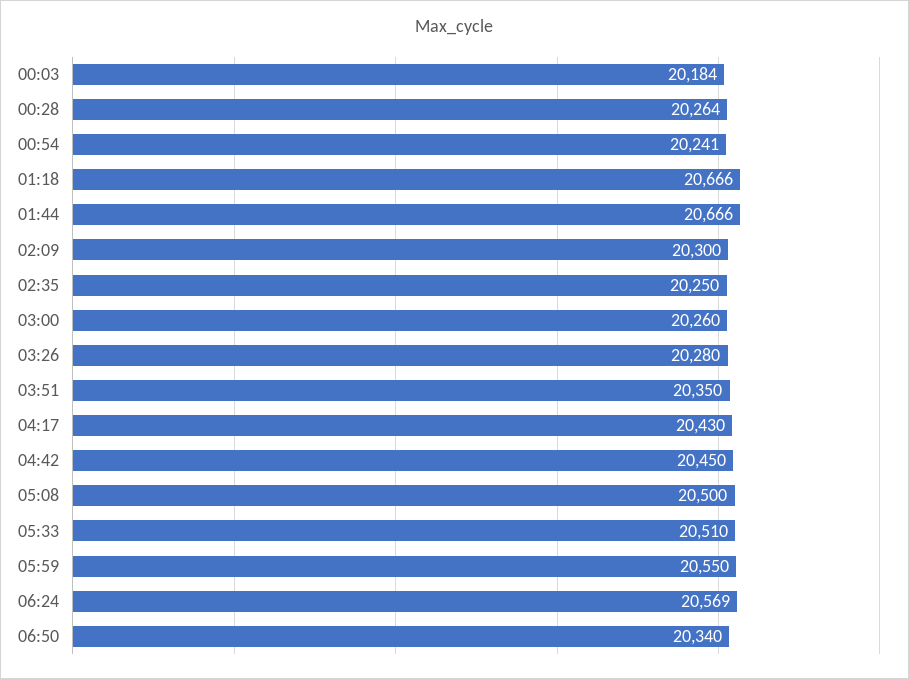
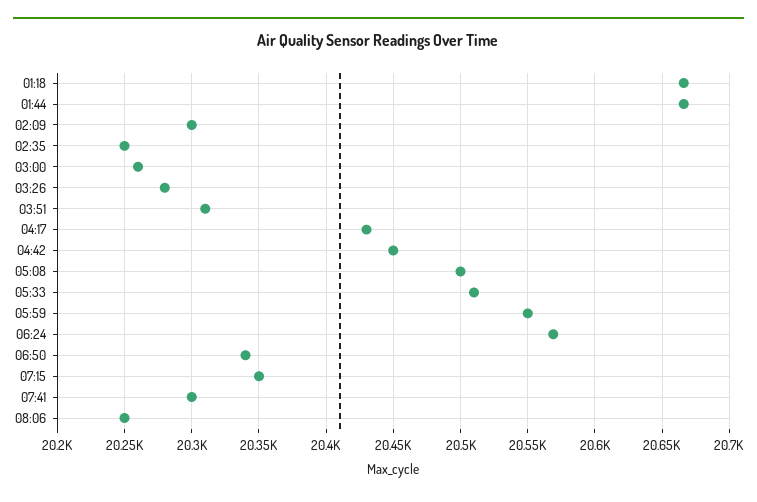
00:03: 20184 -> none
00:28: 20264 -> none
00:54: 20241 -> none
03:51: 20350 -> 20310
07:15: none -> 20350
07:41: none -> 20300
08:06: none -> 20250

